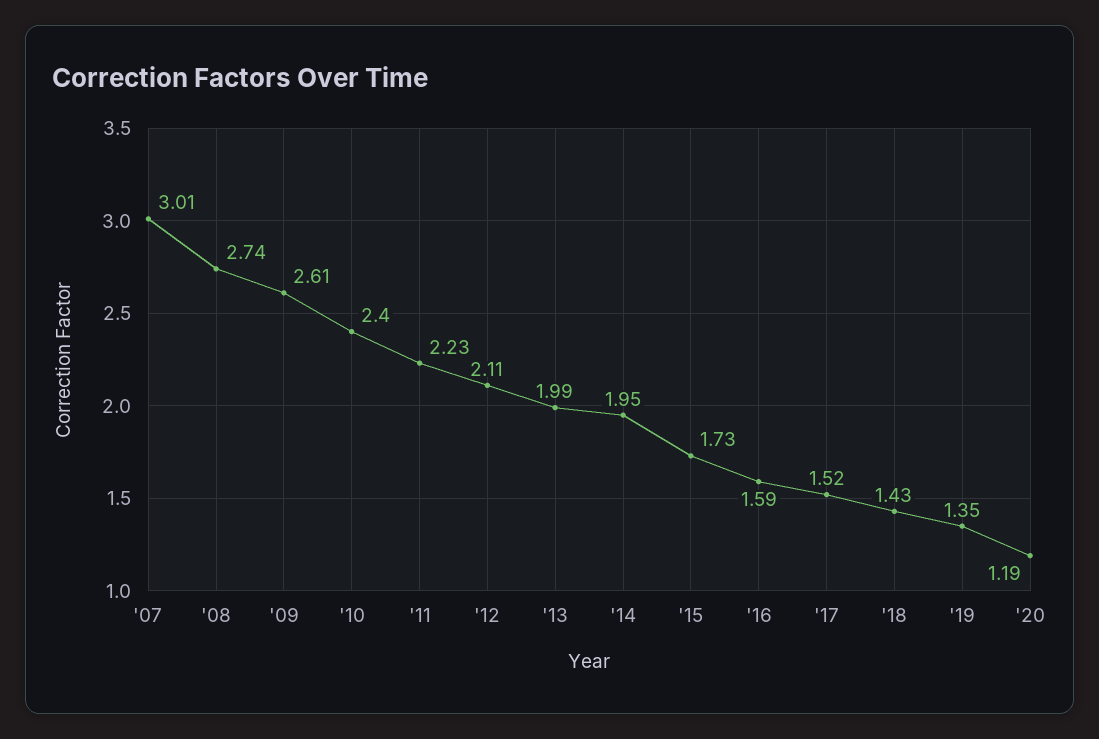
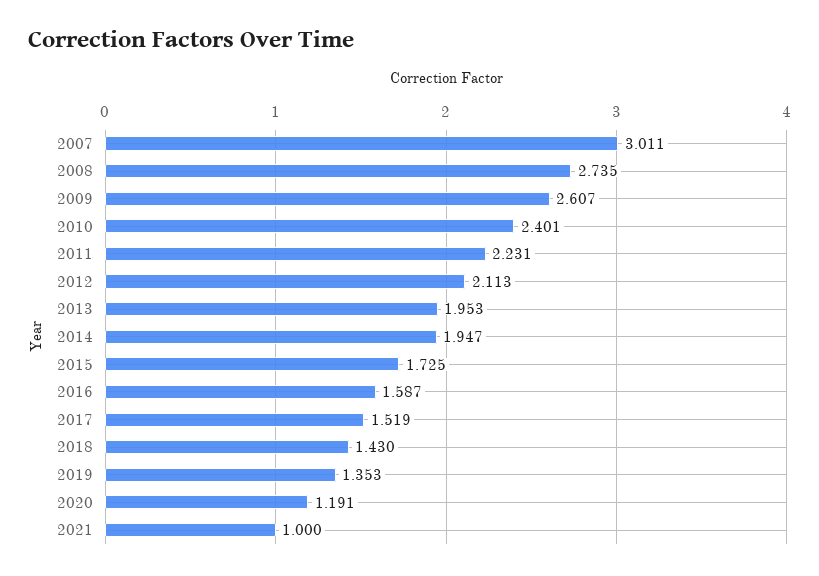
'13: 1.99 -> 1.953
2021: none -> 1

